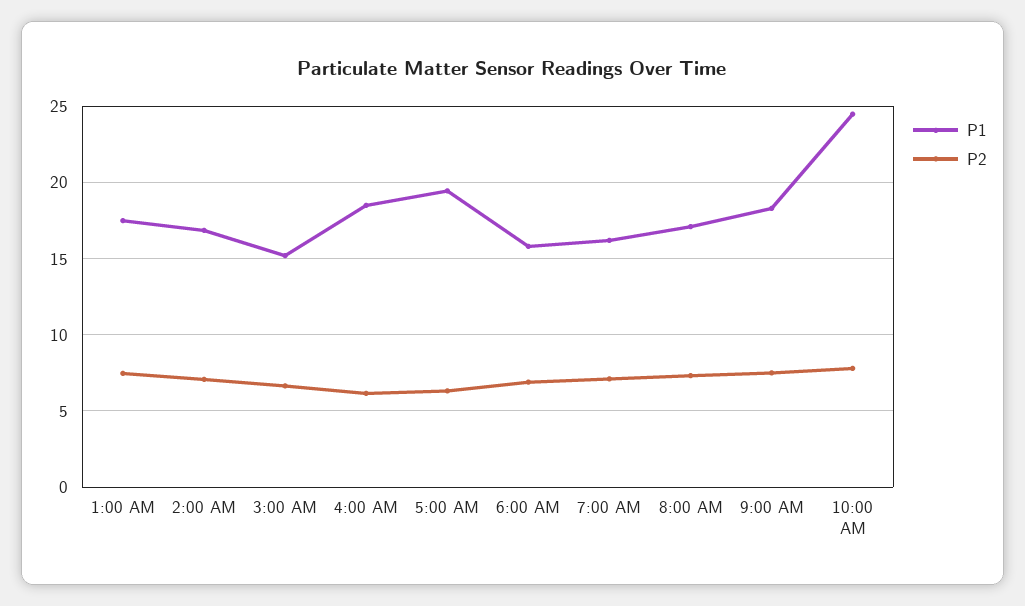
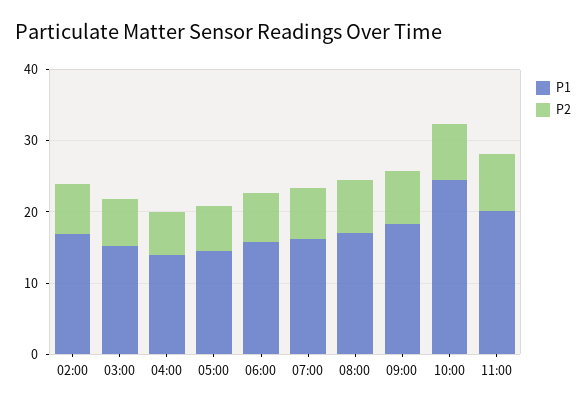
P1, 1:00 AM: 17.5 -> none
P2, 1:00 AM: 7.5 -> none
P1, 4:00 AM: 18.5 -> 14
P1, 5:00 AM: 19.5 -> 14
P1, 11:00: none -> 20
P2, 11:00: none -> 8

